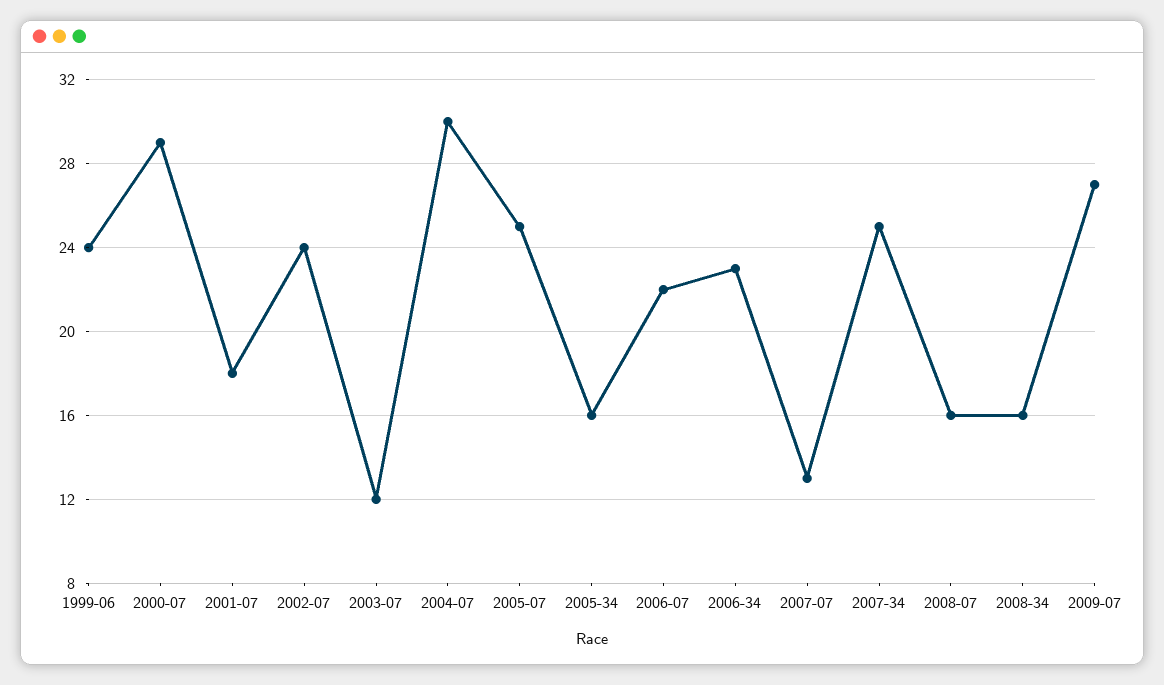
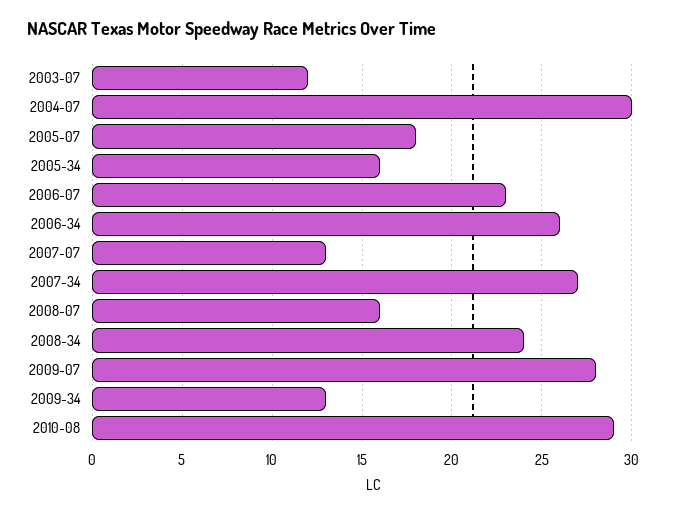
1999-06: 24 -> none
2000-07: 29 -> none
2001-07: 18 -> none
2002-07: 24 -> none
2005-07: 25 -> 18
2006-07: 22 -> 23
2006-34: 23 -> 26
2007-34: 25 -> 27
2008-34: 16 -> 24
2009-07: 27 -> 28
2009-34: none -> 13
2010-08: none -> 29

